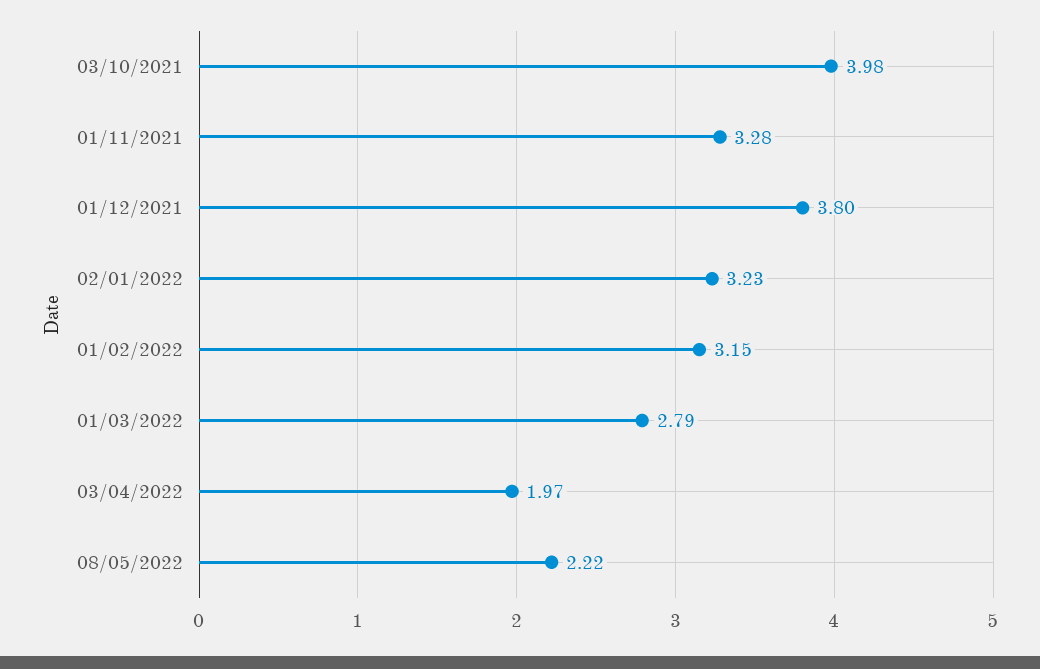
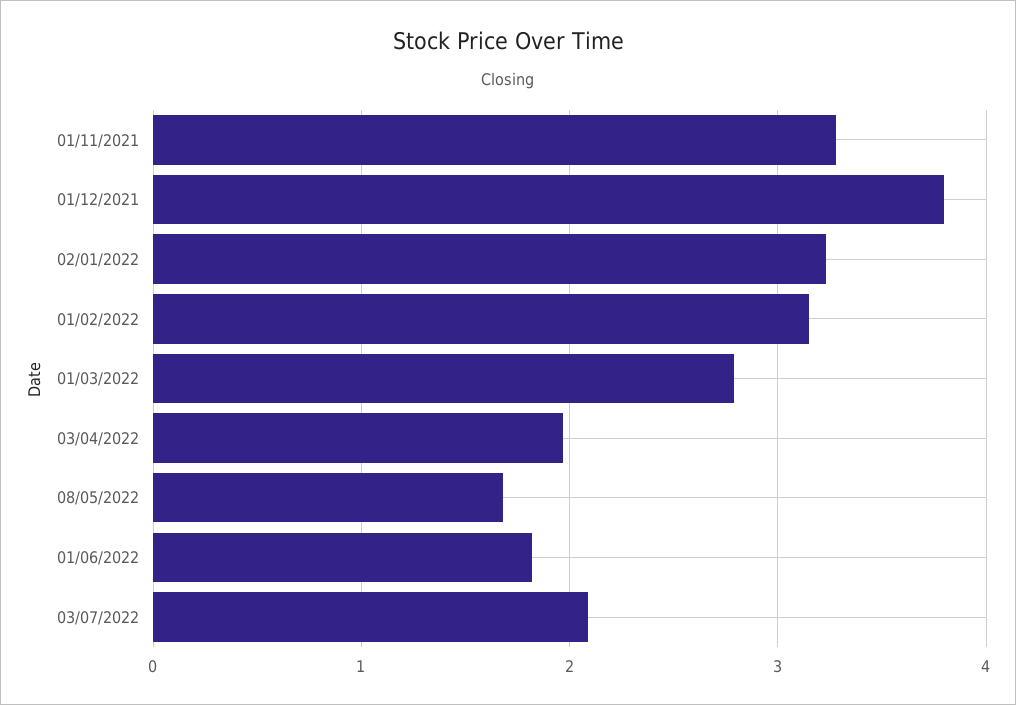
03/10/2021: 3.98 -> none
08/05/2022: 2.22 -> 1.7
01/06/2022: none -> 1.8
03/07/2022: none -> 2.1

